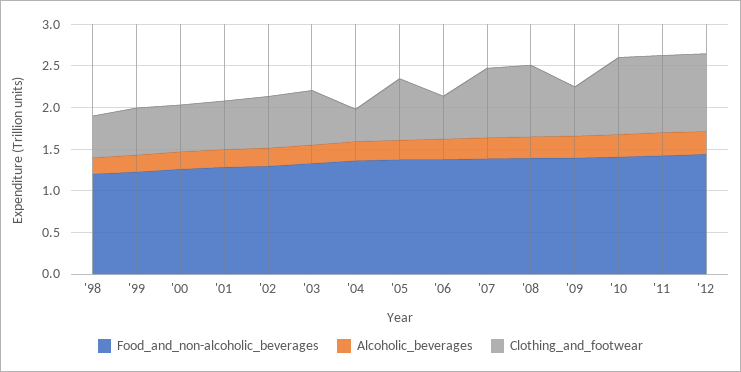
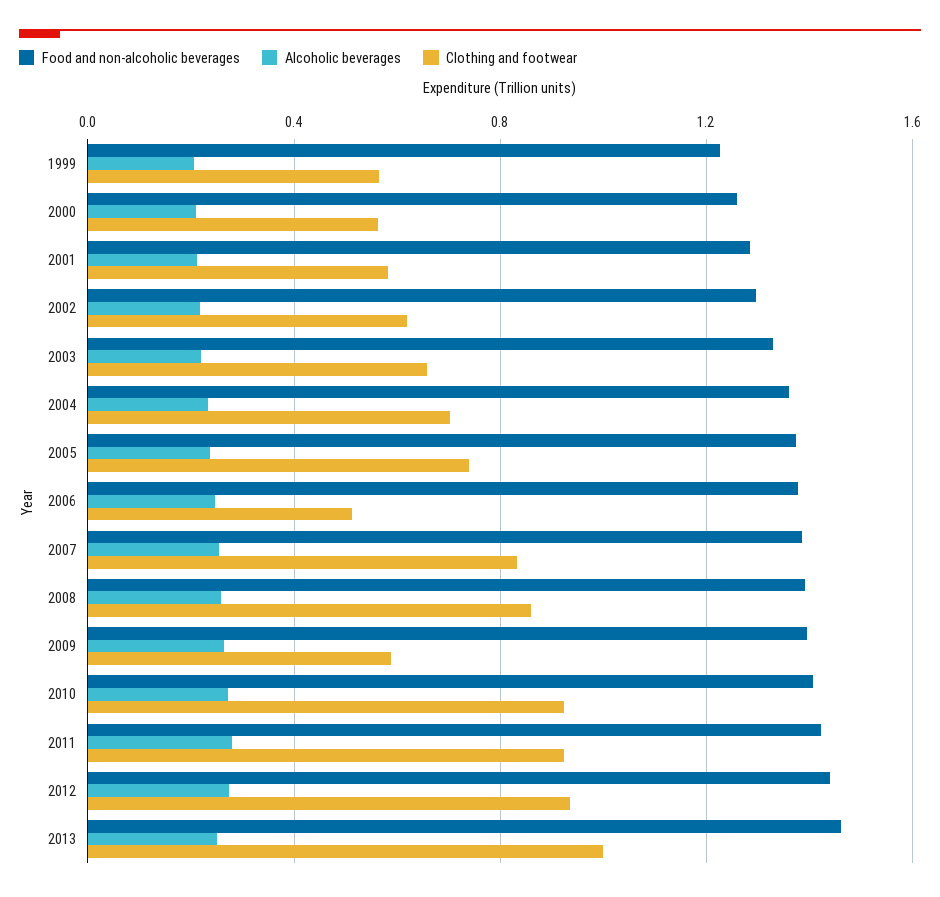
Food_and_non-alcoholic_beverages, '98: 1.2 -> none
Alcoholic_beverages, '98: 0.2 -> none
Clothing_and_footwear, '98: 0.5 -> none
Clothing_and_footwear, '04: 0.4 -> 0.7
Food_and_non-alcoholic_beverages, 2013: none -> 1.45
Alcoholic_beverages, 2013: none -> 0.25
Clothing_and_footwear, 2013: none -> 1

